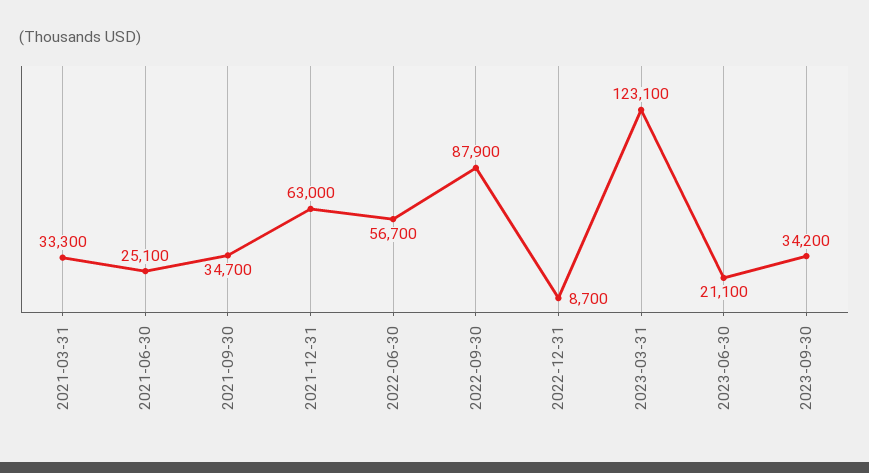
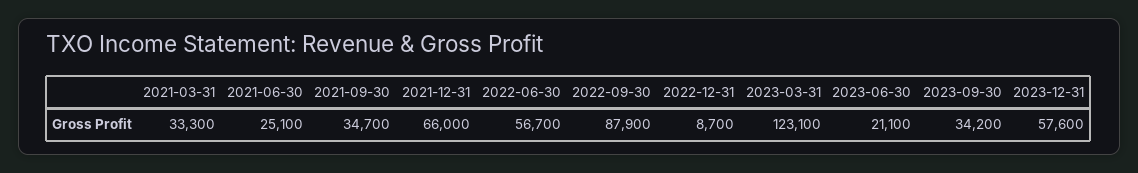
2021-12-31: 63000 -> 66000
2023-12-31: none -> 57600

